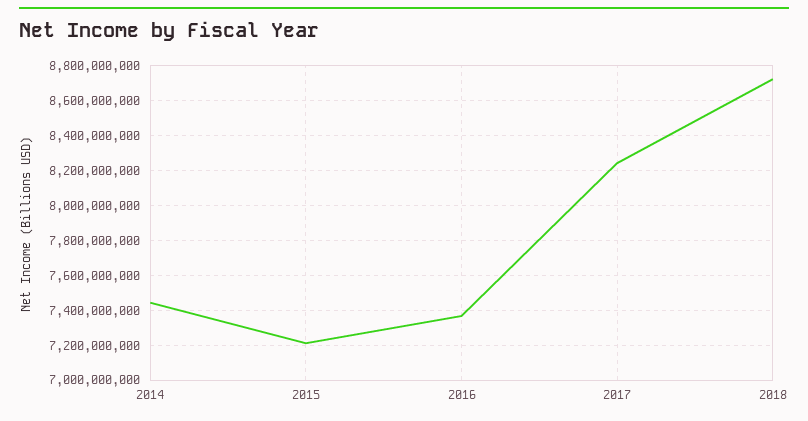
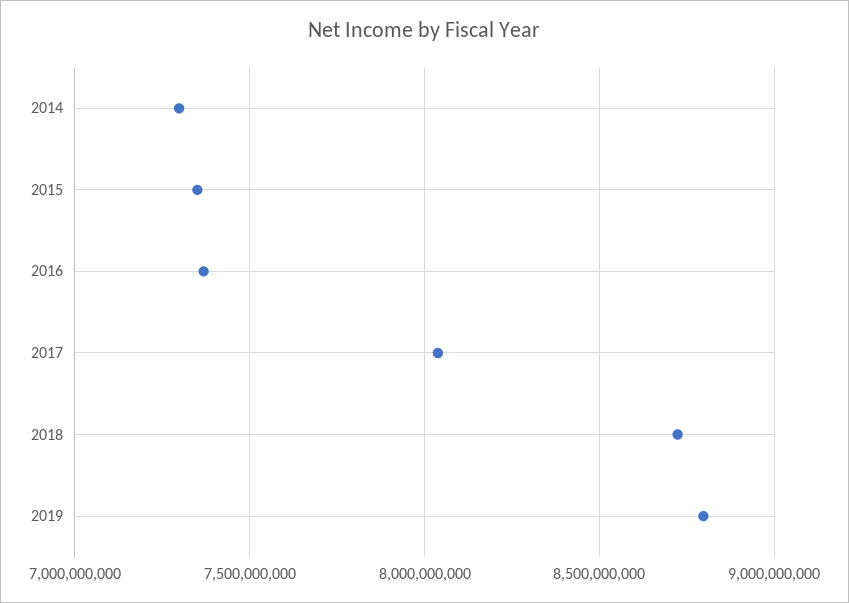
2014: 7450000000 -> 7300000000
2015: 7200000000 -> 7350000000
2017: 8250000000 -> 8050000000
2019: none -> 8800000000

